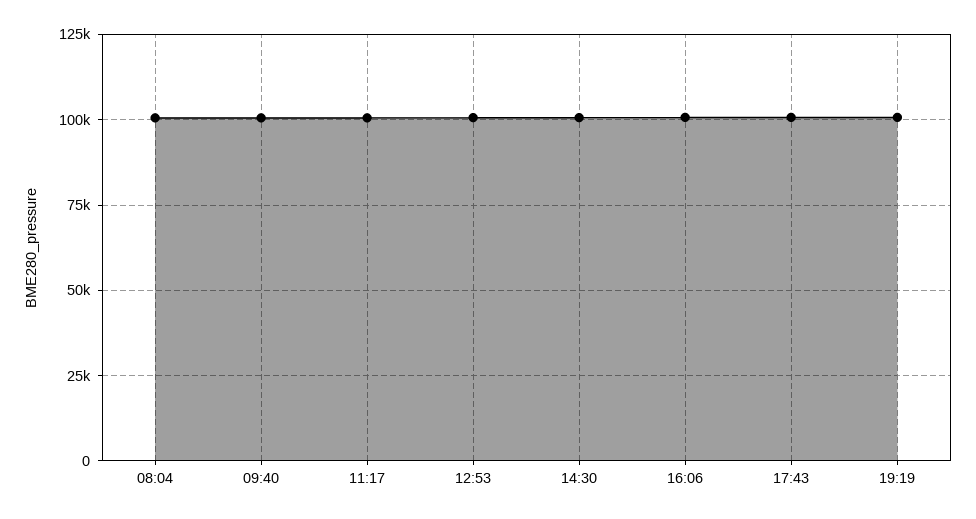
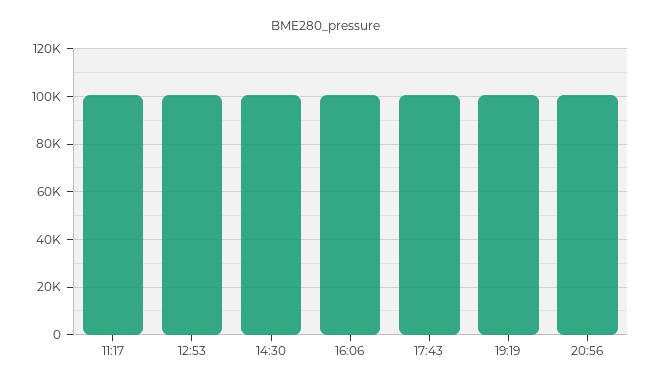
08:04: 100000 -> none
09:40: 100000 -> none
20:56: none -> 100000

